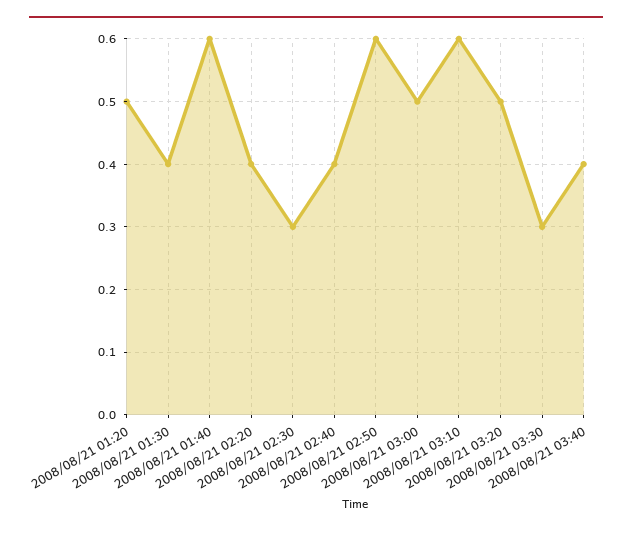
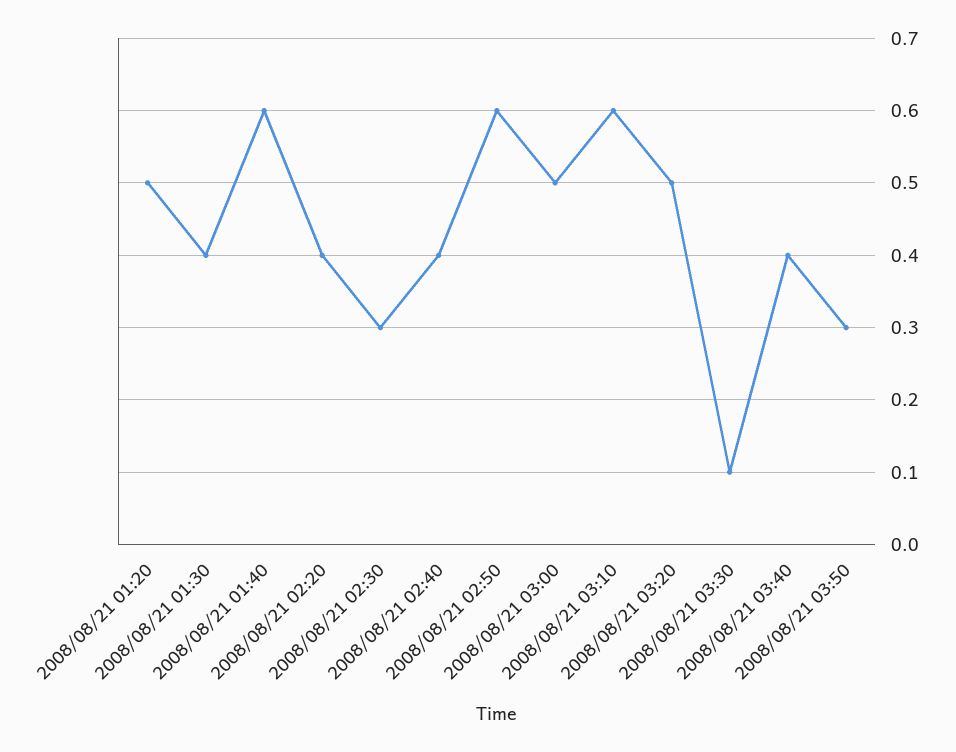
2008/08/21 03:30: 0.3 -> 0.1
2008/08/21 03:50: none -> 0.3

